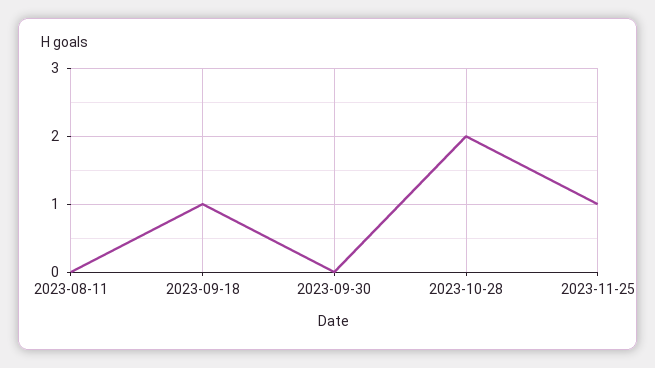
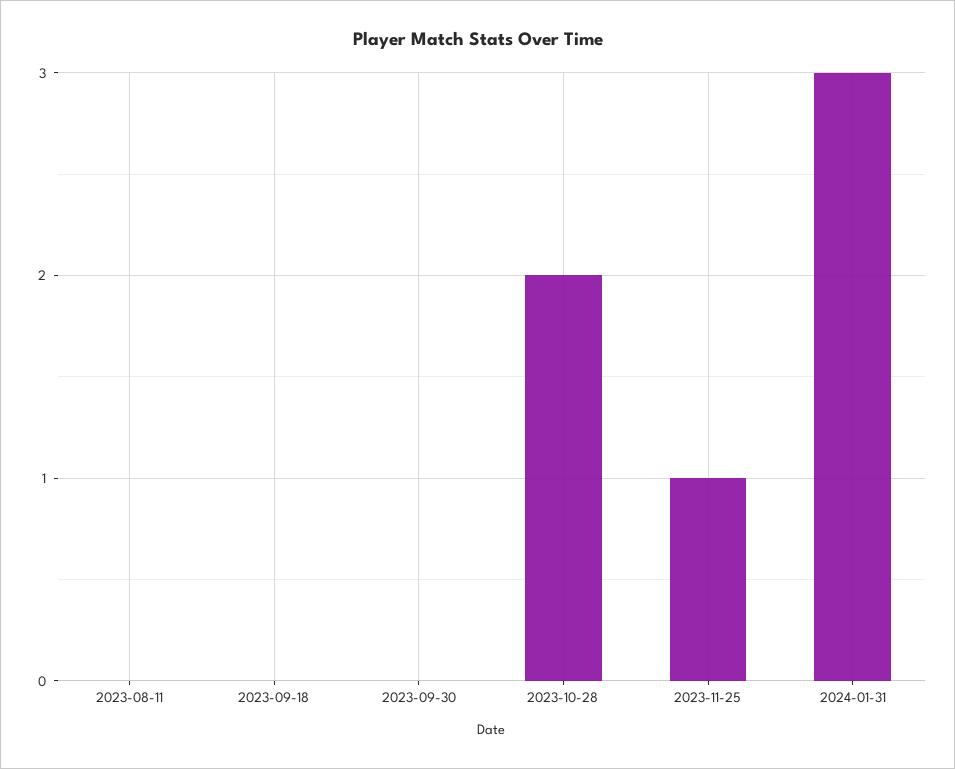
2023-09-18: 1 -> 0
2024-01-31: none -> 3

